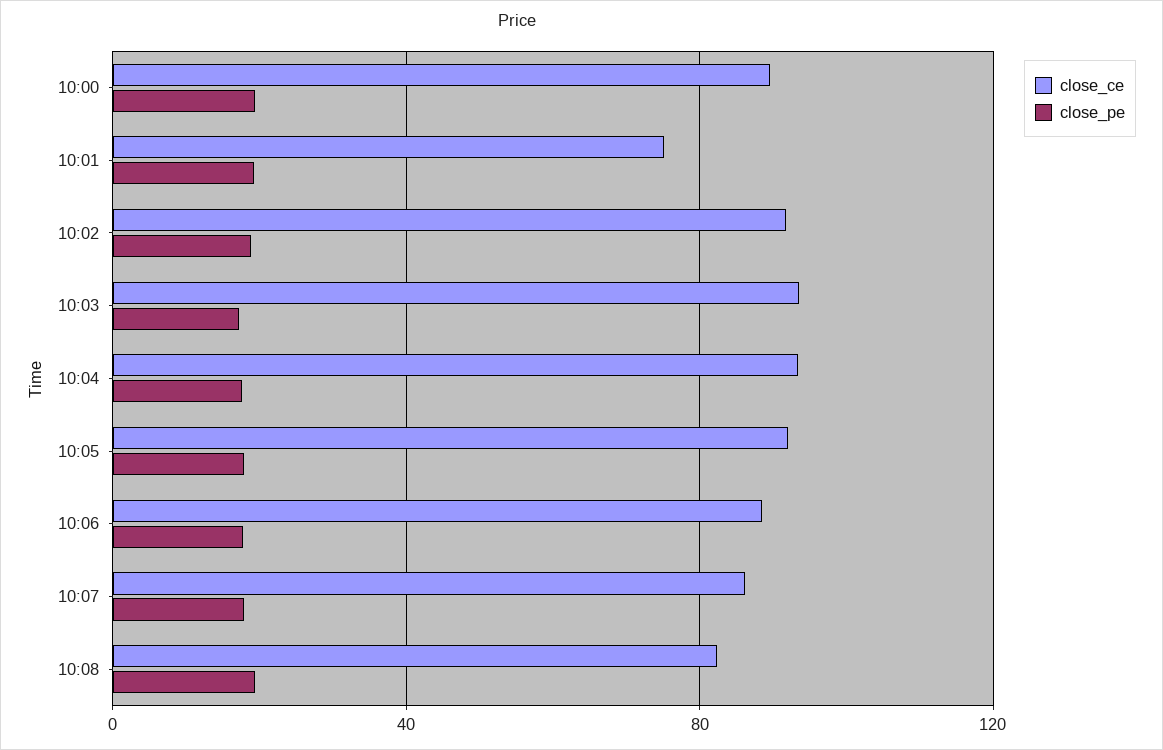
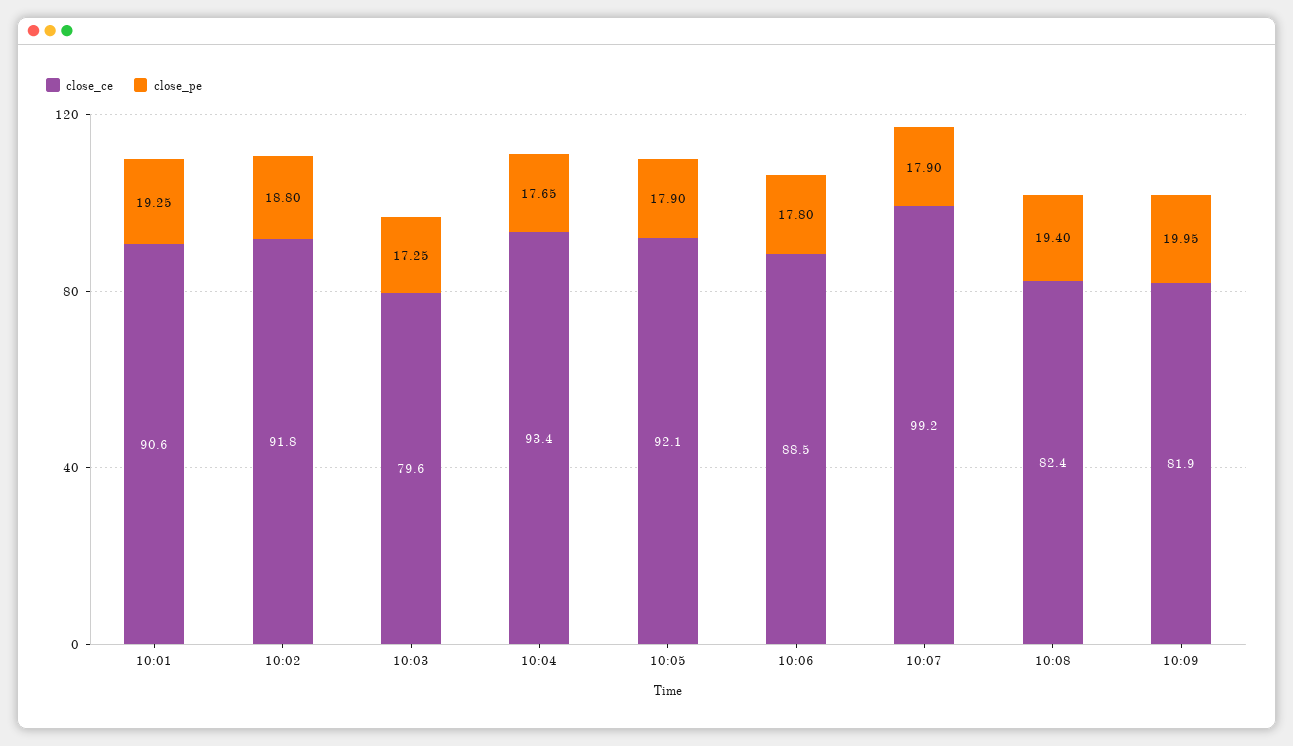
close_ce, 10:00: 90 -> none
close_pe, 10:00: 20 -> none
close_ce, 10:01: 75 -> 90.6
close_ce, 10:03: 95 -> 79.6
close_ce, 10:07: 85 -> 99.2
close_ce, 10:09: none -> 81.9
close_pe, 10:09: none -> 19.95

